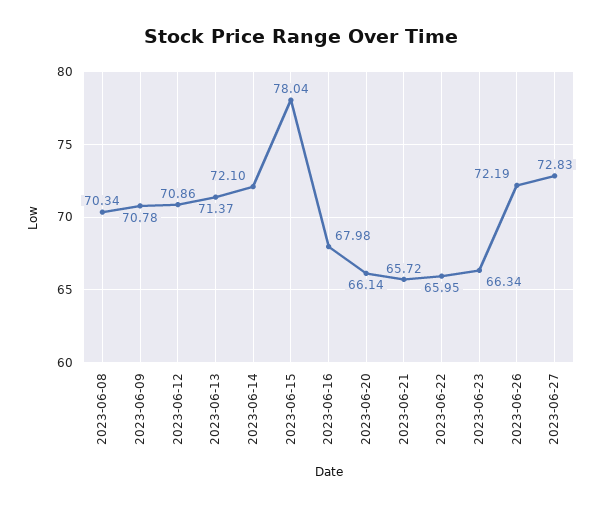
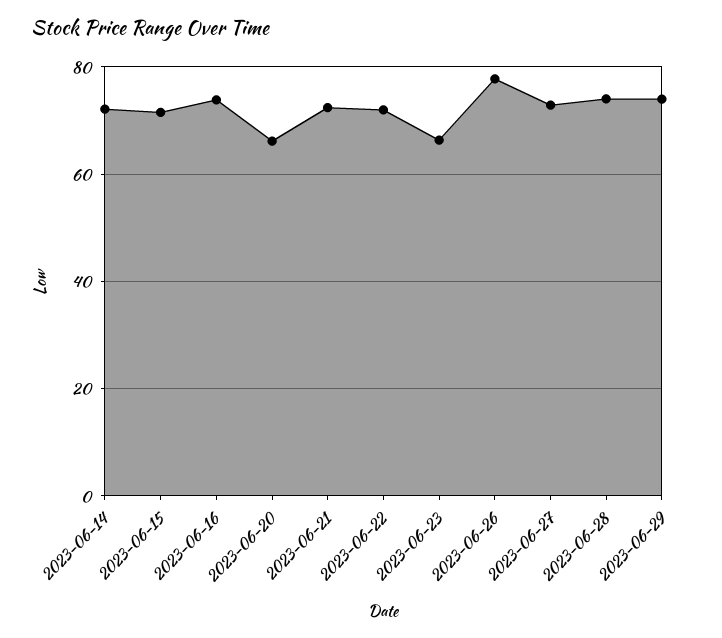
2023-06-08: 70.34 -> none
2023-06-09: 70.78 -> none
2023-06-12: 70.86 -> none
2023-06-13: 71.37 -> none
2023-06-15: 78.04 -> 72
2023-06-16: 67.98 -> 74
2023-06-21: 65.72 -> 72
2023-06-22: 65.95 -> 72
2023-06-26: 72.19 -> 78
2023-06-28: none -> 74
2023-06-29: none -> 74

